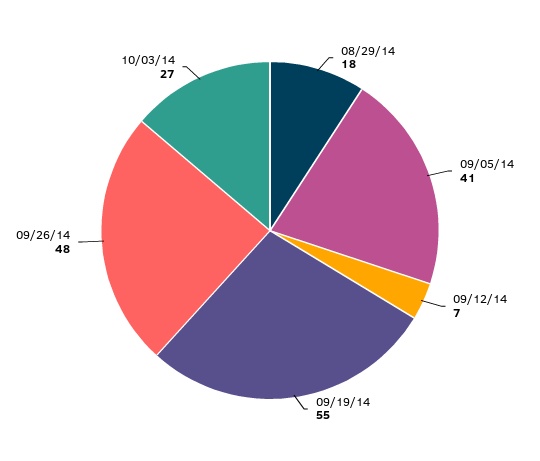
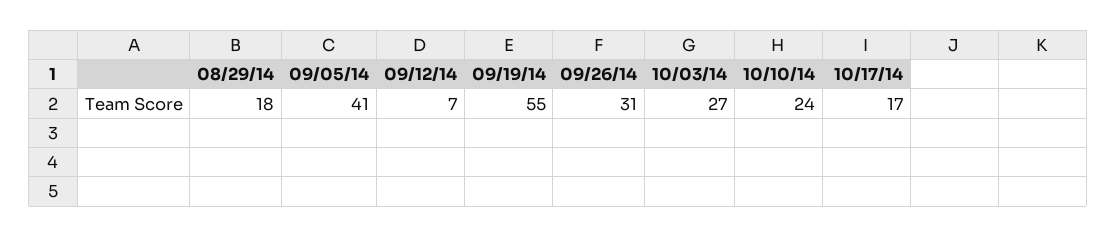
09/26/14: 48 -> 31
10/10/14: none -> 24
10/17/14: none -> 17

